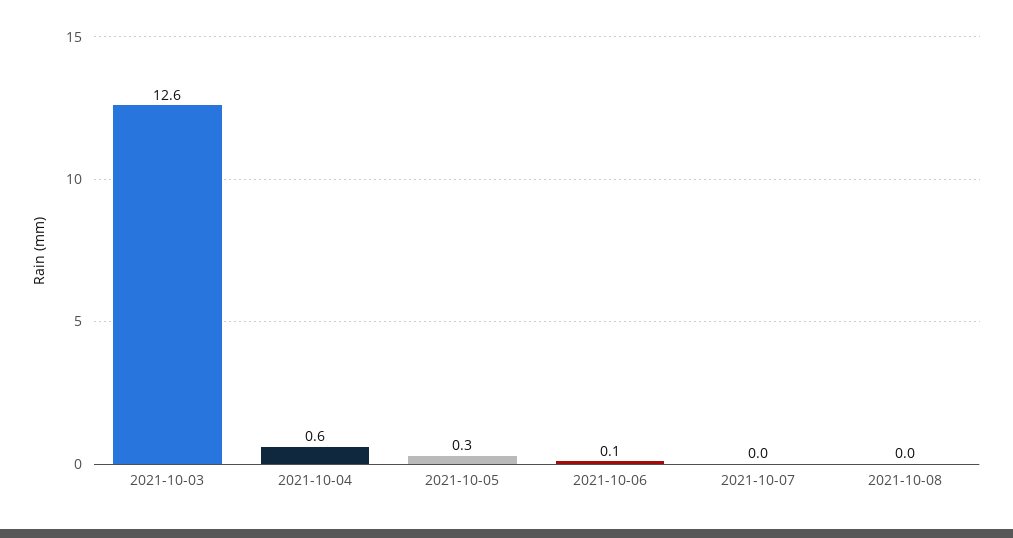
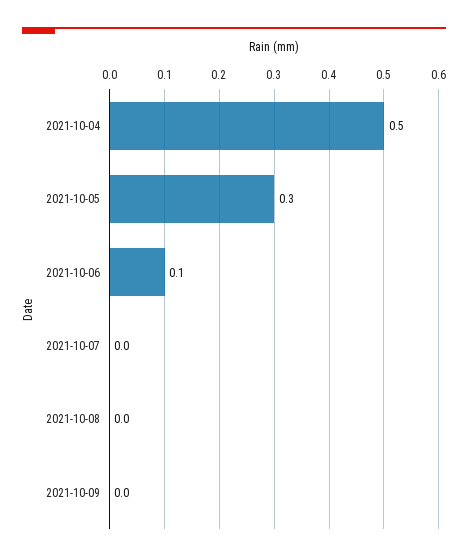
2021-10-03: 12.6 -> none
2021-10-04: 0.6 -> 0.5
2021-10-09: none -> 0

